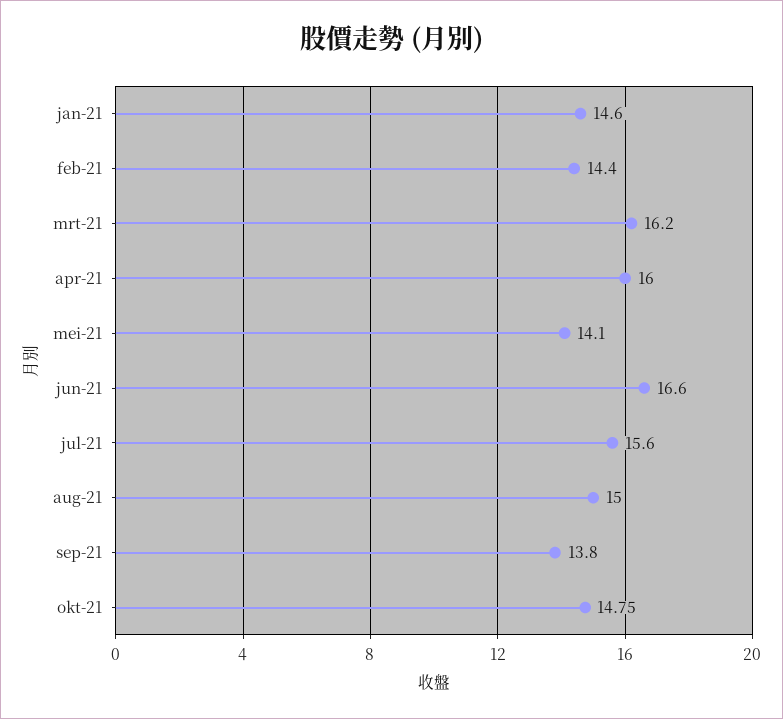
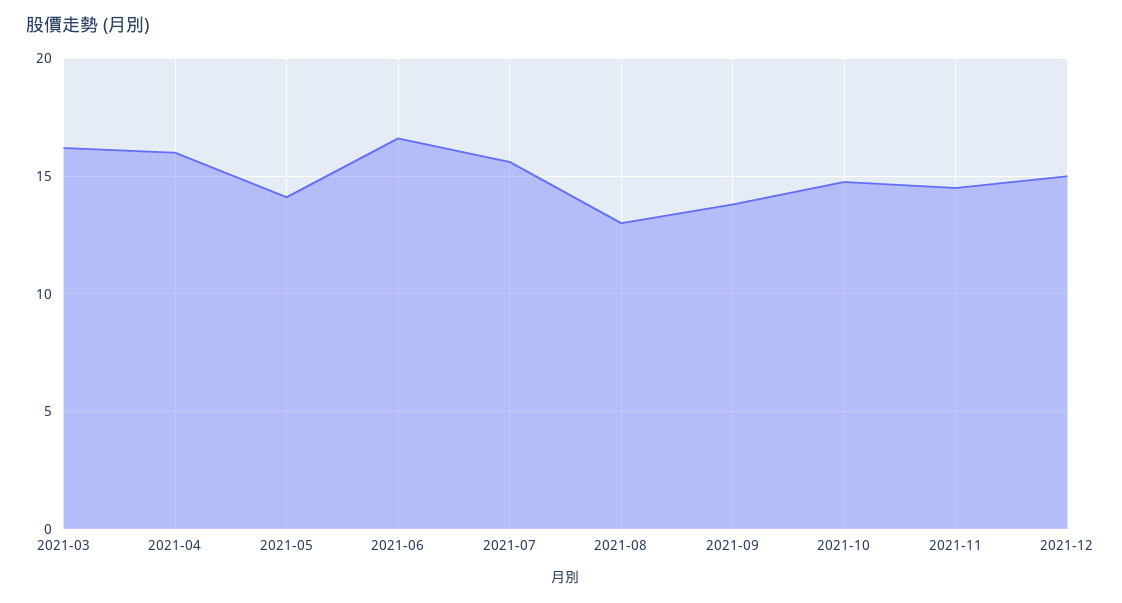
jan-21: 14.6 -> none
feb-21: 14.4 -> none
aug-21: 15 -> 13
2021-11: none -> 14.5
2021-12: none -> 15

